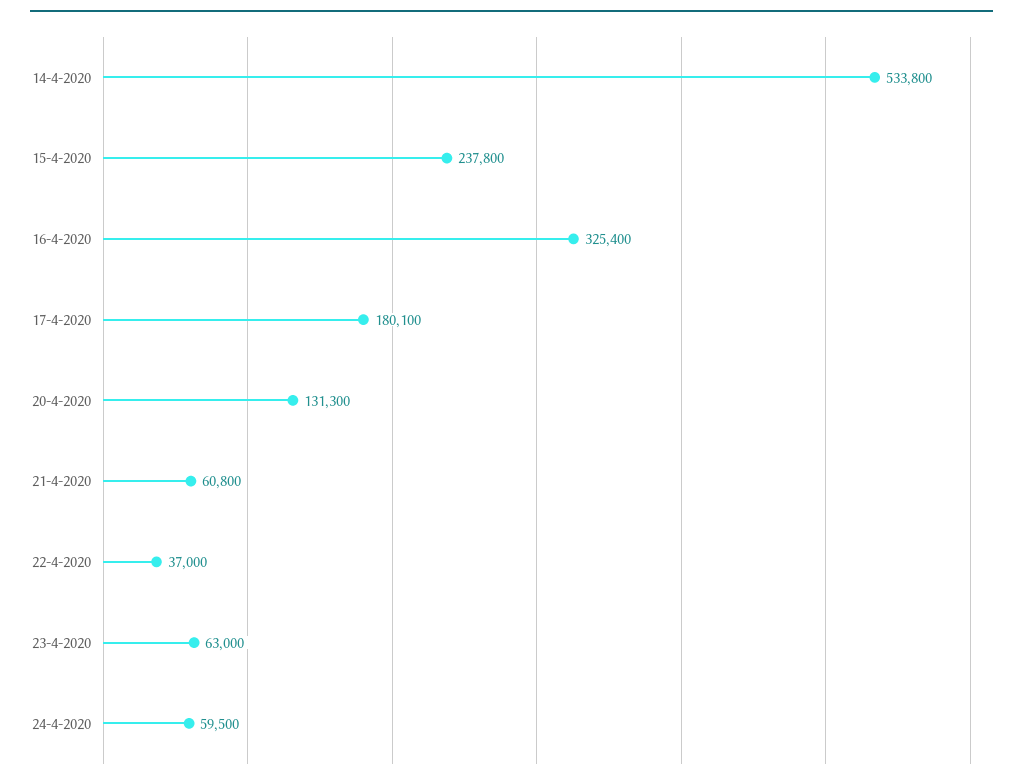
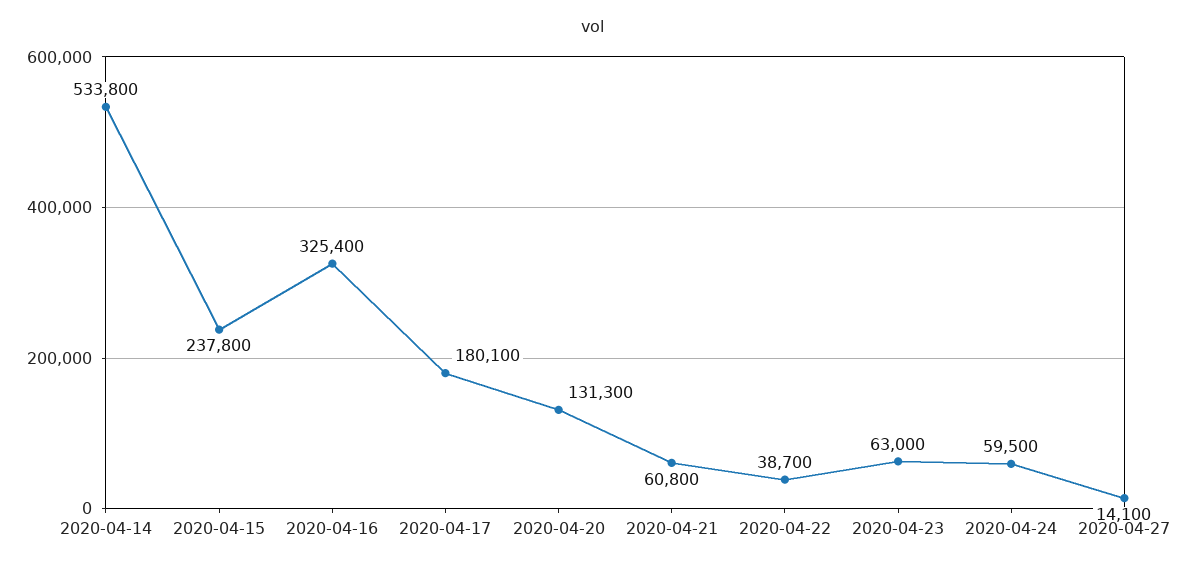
22-4-2020: 37000 -> 38700
2020-04-27: none -> 14100

